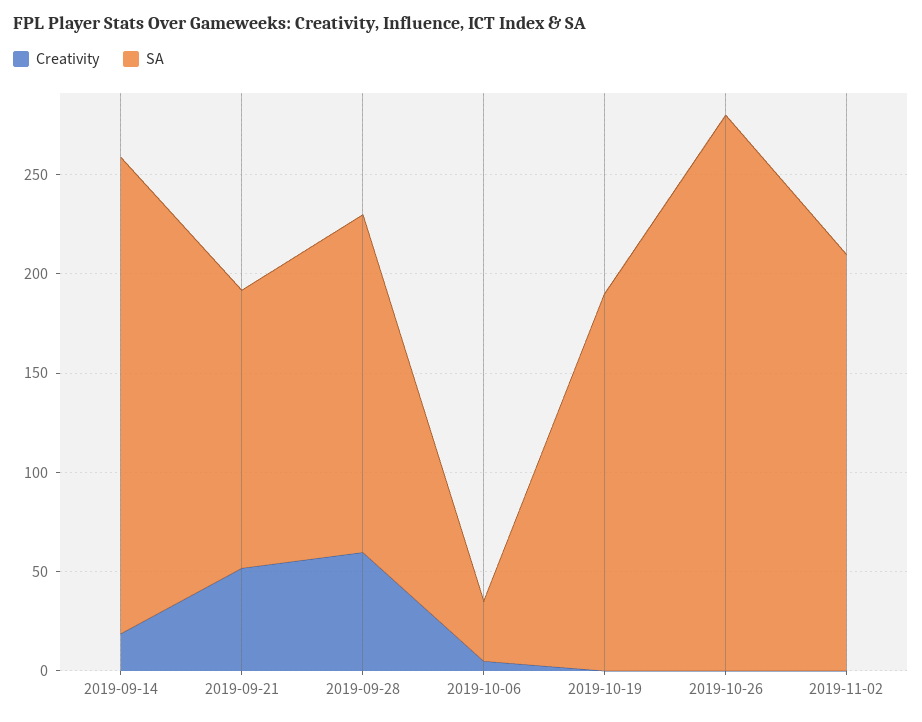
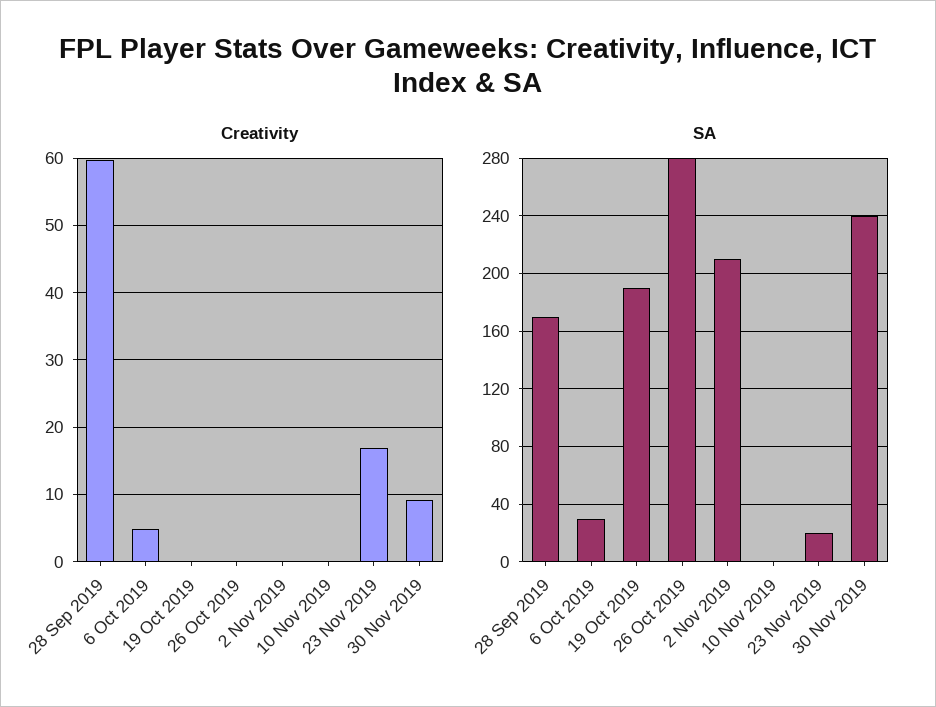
Creativity, 2019-09-14: 20 -> none
SA, 2019-09-14: 240 -> none
Creativity, 2019-09-21: 50 -> none
SA, 2019-09-21: 140 -> none
Creativity, 10 Nov 2019: none -> 0
Creativity, 23 Nov 2019: none -> 17
Creativity, 30 Nov 2019: none -> 9
SA, 10 Nov 2019: none -> 0
SA, 23 Nov 2019: none -> 20
SA, 30 Nov 2019: none -> 240

